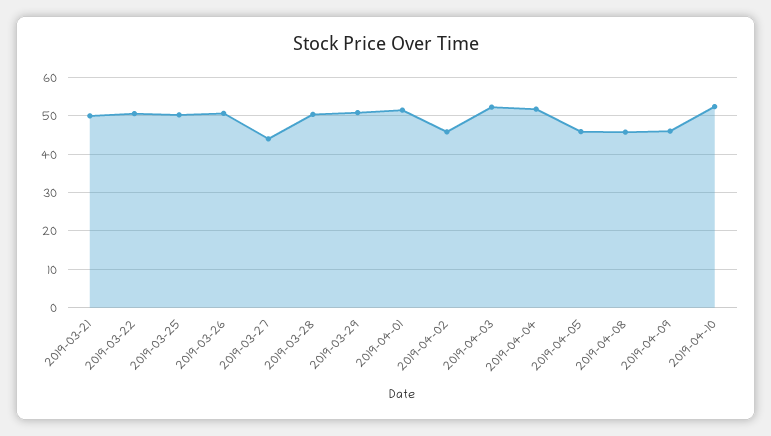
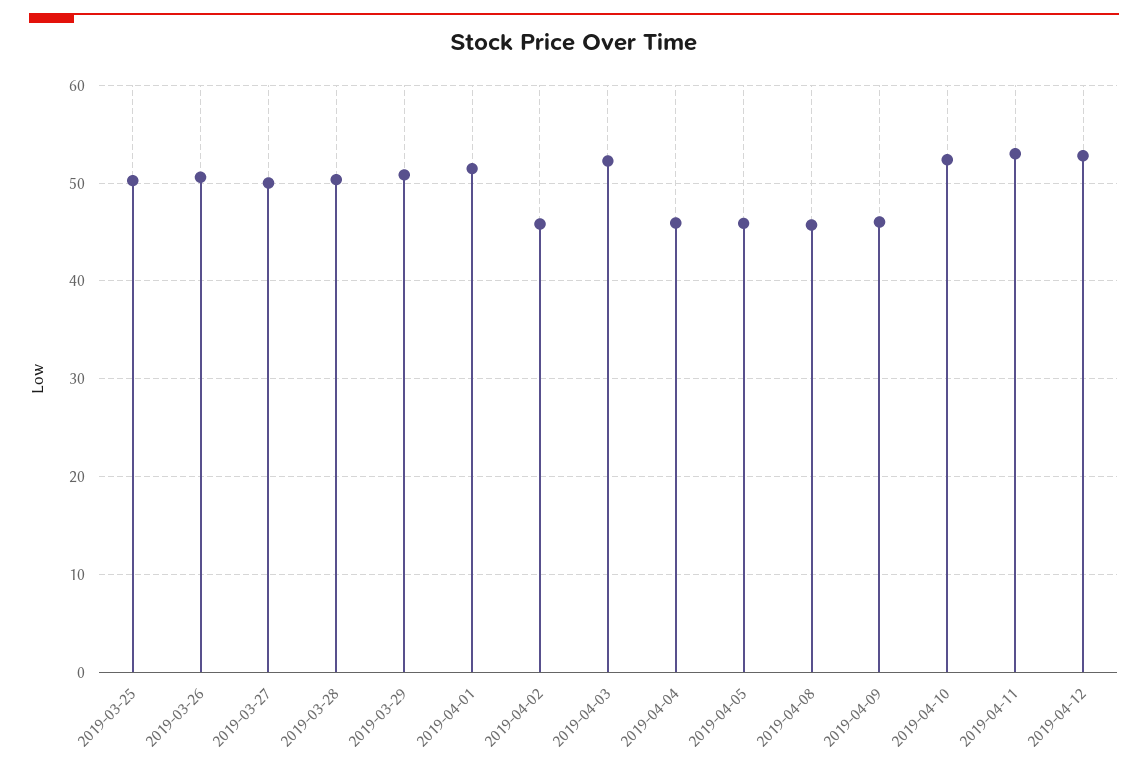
2019-03-21: 50 -> none
2019-03-22: 50 -> none
2019-03-27: 44 -> 50
2019-04-04: 52 -> 46
2019-04-11: none -> 53
2019-04-12: none -> 53

